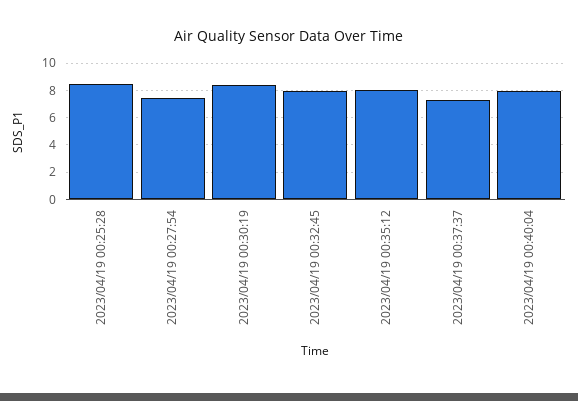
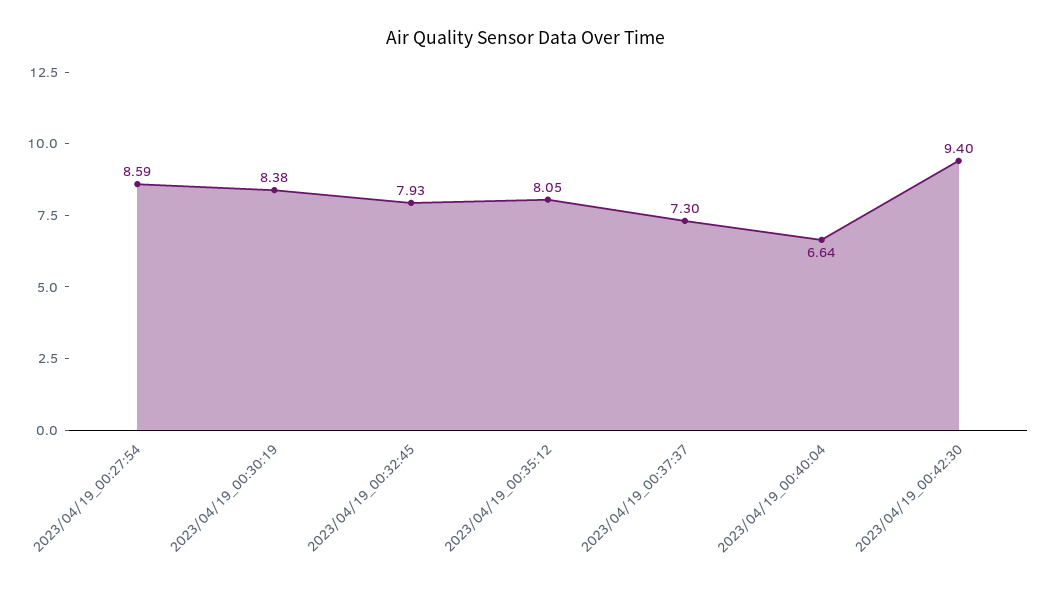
2023/04/19 00:25:28: 8.5 -> none
2023/04/19 00:27:54: 7.5 -> 8.59
2023/04/19 00:40:04: 8 -> 6.64
2023/04/19_00:42:30: none -> 9.4

